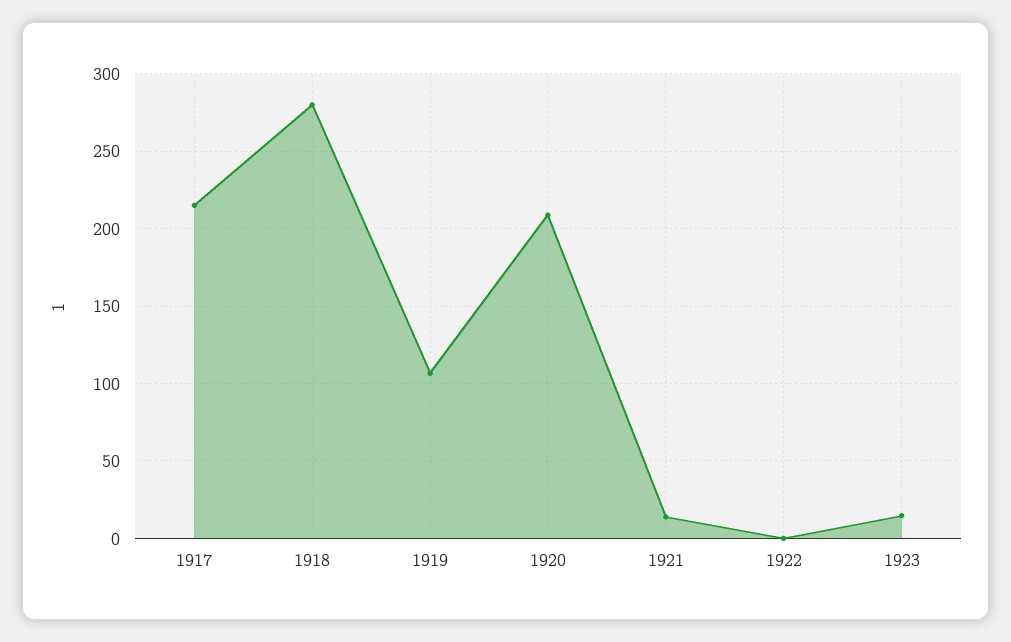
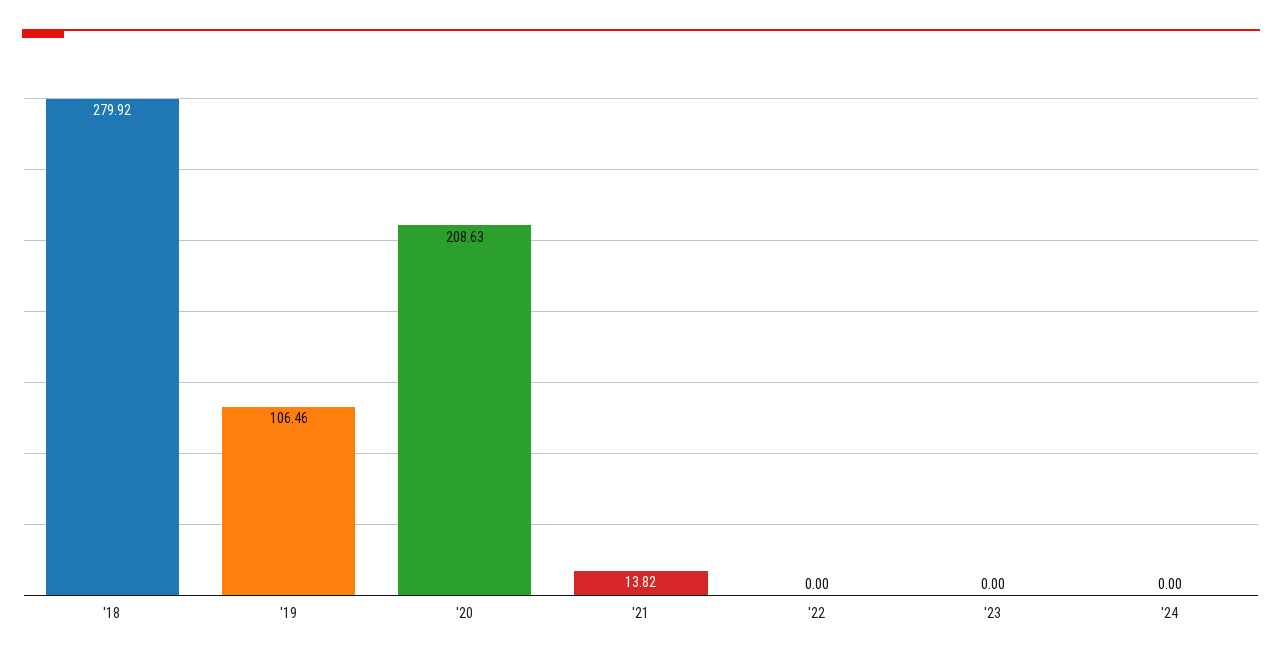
1917: 215 -> none
1923: 15 -> 0
'24: none -> 0

